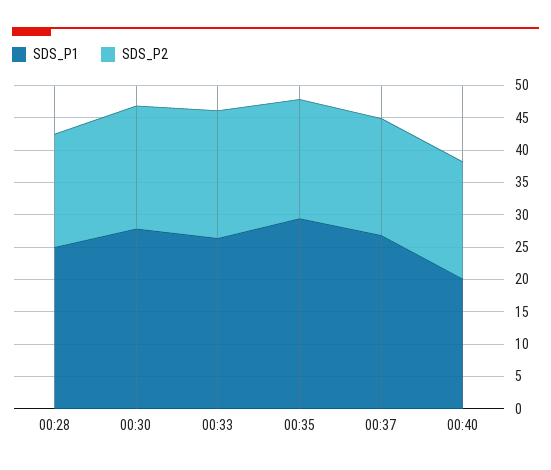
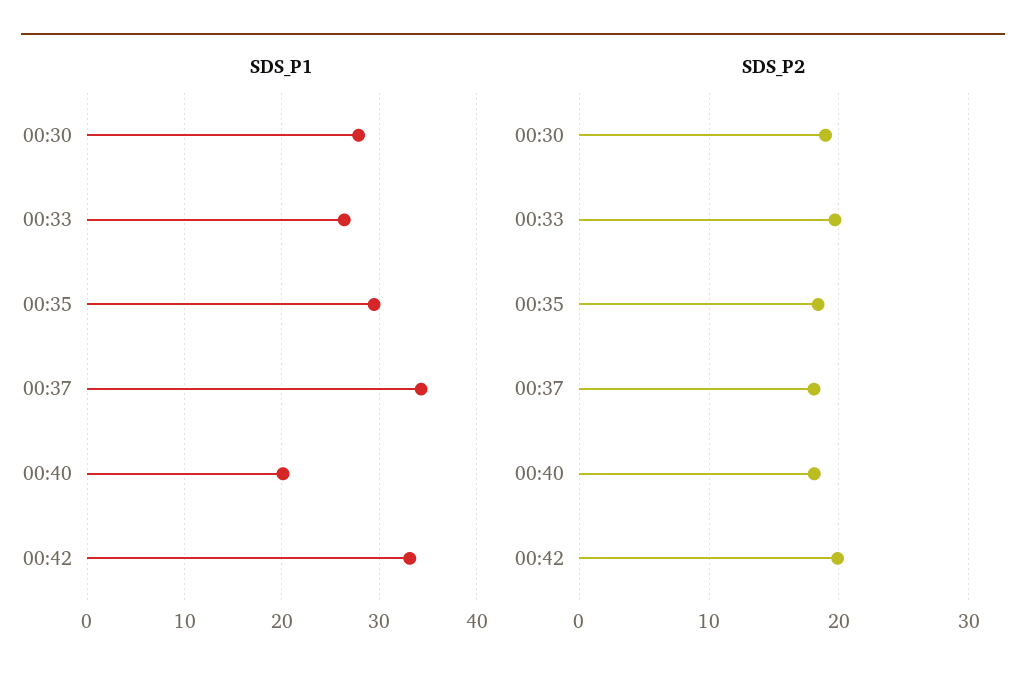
SDS_P1, 00:28: 25 -> none
SDS_P2, 00:28: 17.5 -> none
SDS_P1, 00:37: 27.5 -> 34
SDS_P1, 00:42: none -> 33
SDS_P2, 00:42: none -> 20

